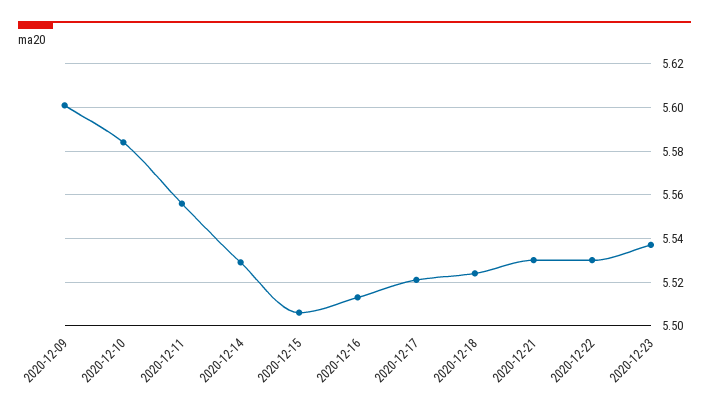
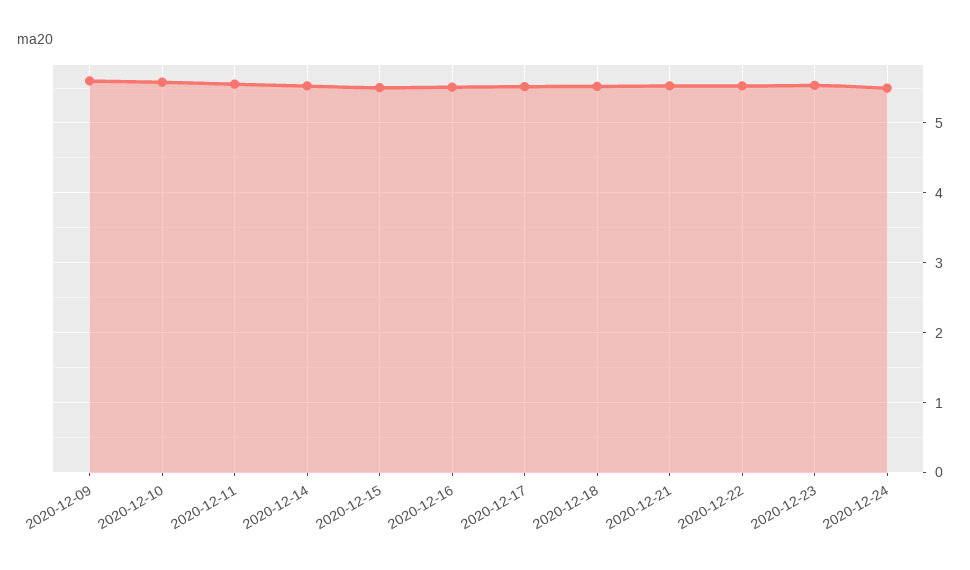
2020-12-24: none -> 5.5

